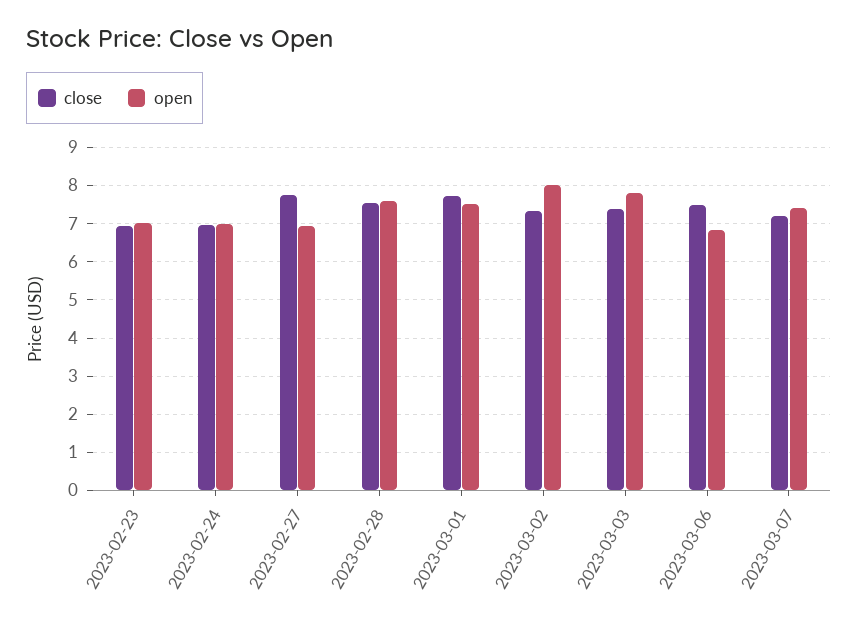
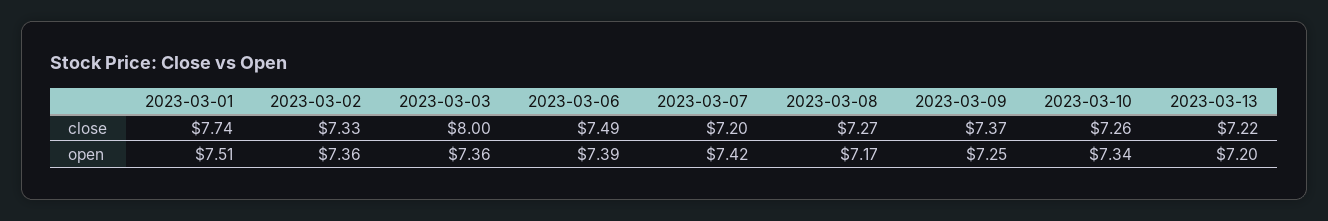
close, 2023-02-23: 7 -> none
open, 2023-02-23: 7 -> none
close, 2023-02-24: 7 -> none
open, 2023-02-24: 7 -> none
close, 2023-02-27: 7.8 -> none
open, 2023-02-27: 7 -> none
close, 2023-02-28: 7.6 -> none
open, 2023-02-28: 7.6 -> none
open, 2023-03-02: 8 -> 7.36
close, 2023-03-03: 7.4 -> 8
open, 2023-03-03: 7.8 -> 7.36
open, 2023-03-06: 6.8 -> 7.39
close, 2023-03-08: none -> 7.27
close, 2023-03-09: none -> 7.37
close, 2023-03-10: none -> 7.26
close, 2023-03-13: none -> 7.22
open, 2023-03-08: none -> 7.17
open, 2023-03-09: none -> 7.25
open, 2023-03-10: none -> 7.34
open, 2023-03-13: none -> 7.2

